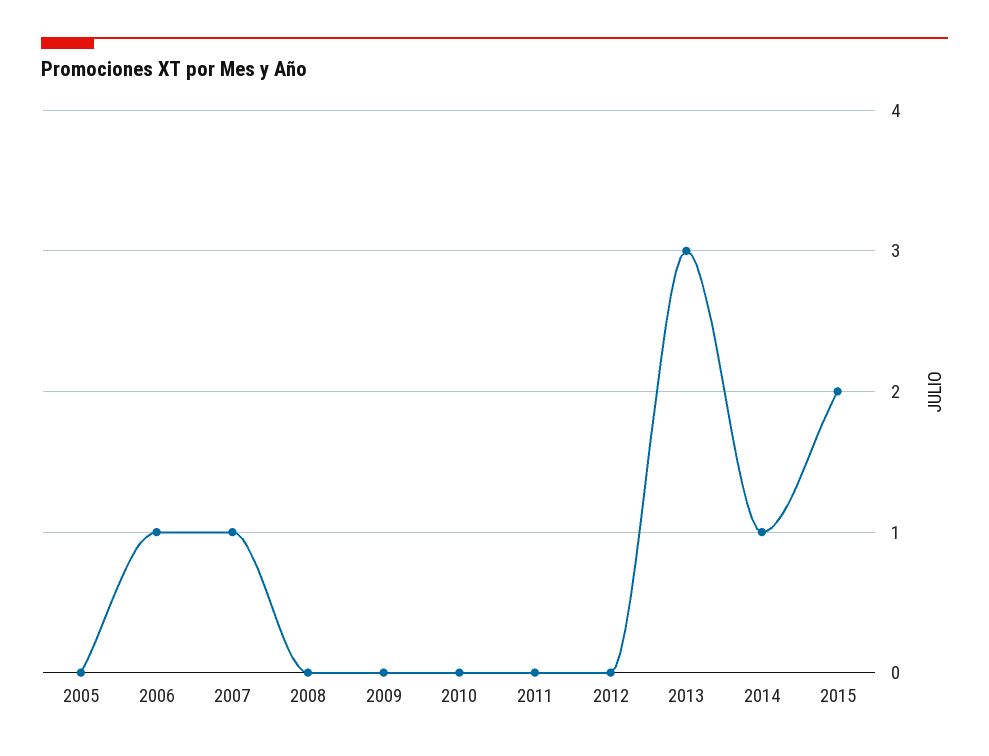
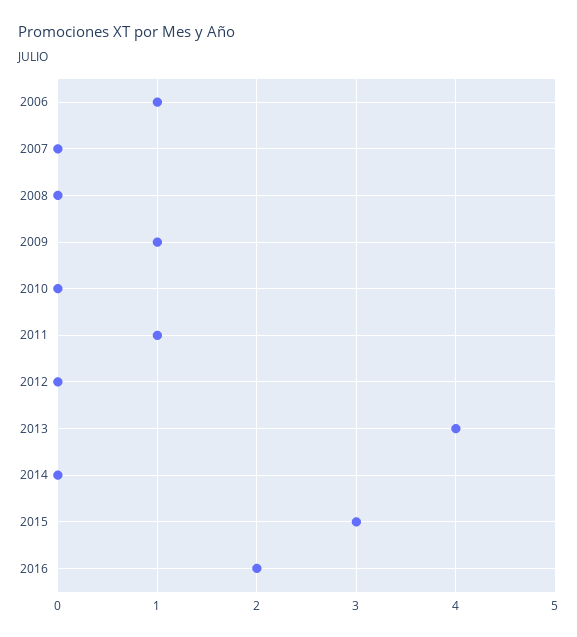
2005: 0 -> none
2007: 1 -> 0
2009: 0 -> 1
2011: 0 -> 1
2013: 3 -> 4
2014: 1 -> 0
2015: 2 -> 3
2016: none -> 2

